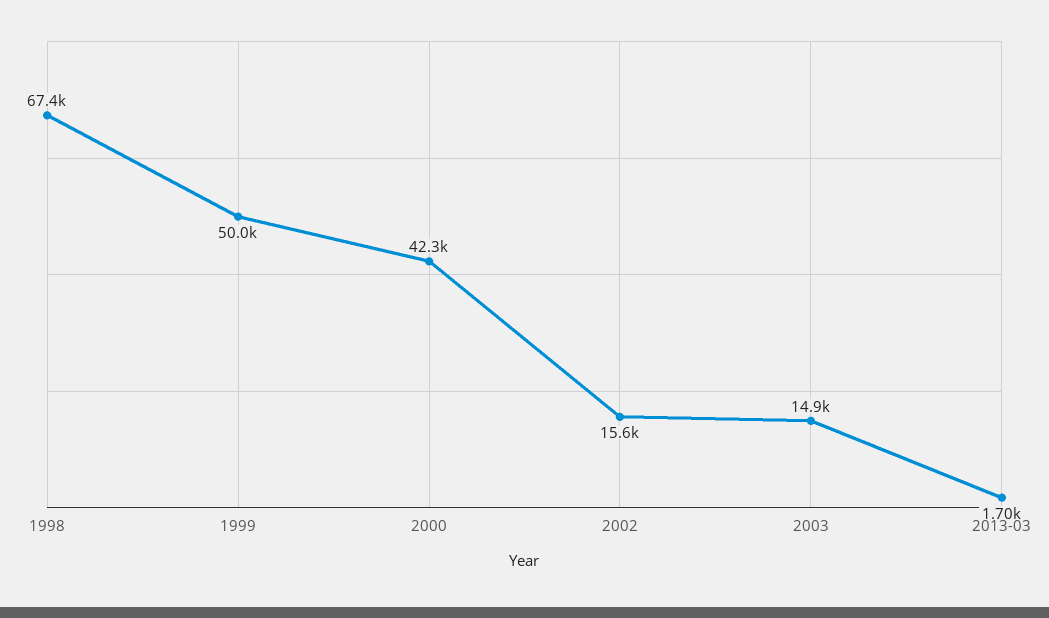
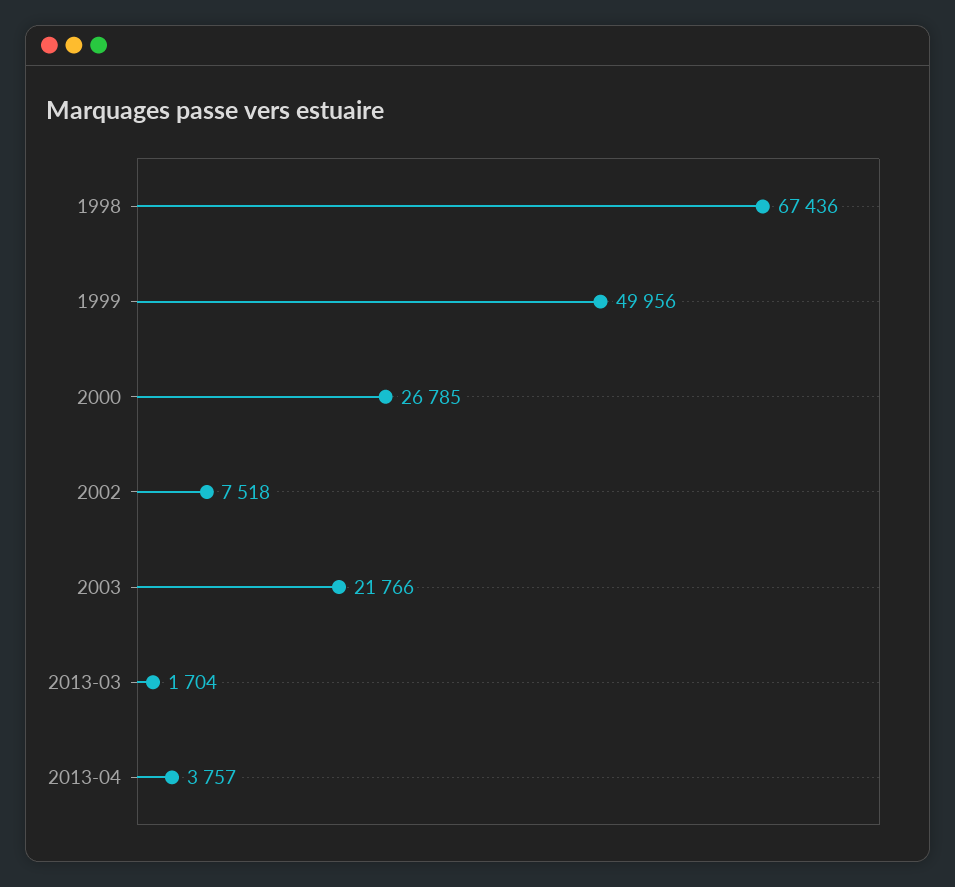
2000: 42300 -> 26785
2002: 15600 -> 7518
2003: 14900 -> 21766
2013-04: none -> 3757

